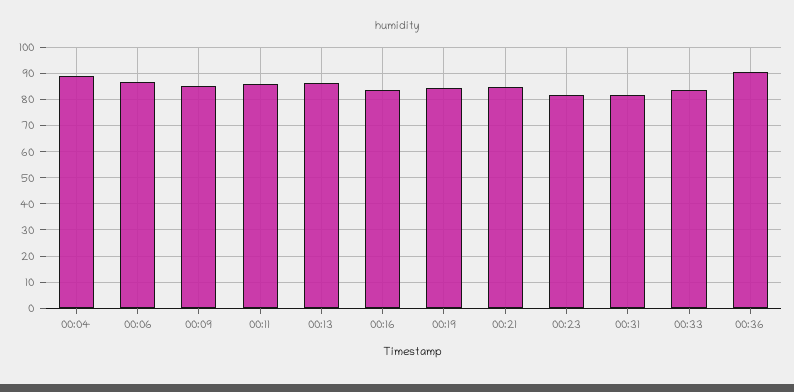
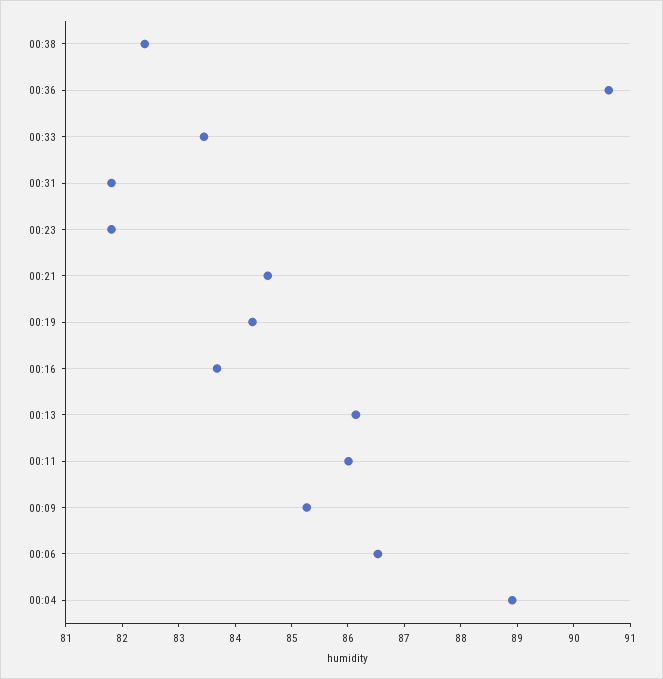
00:38: none -> 82.4

